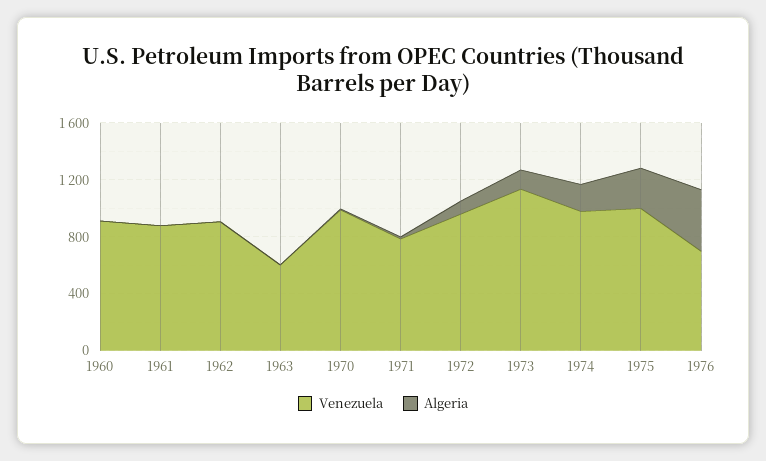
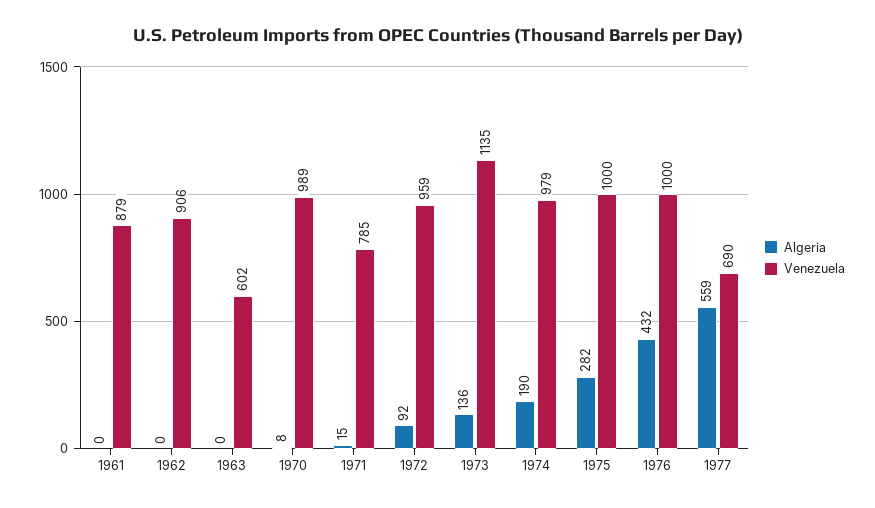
Venezuela, 1960: 900 -> none
Algeria, 1960: 0 -> none
Venezuela, 1976: 700 -> 1000
Algeria, 1977: none -> 559
Venezuela, 1977: none -> 690

